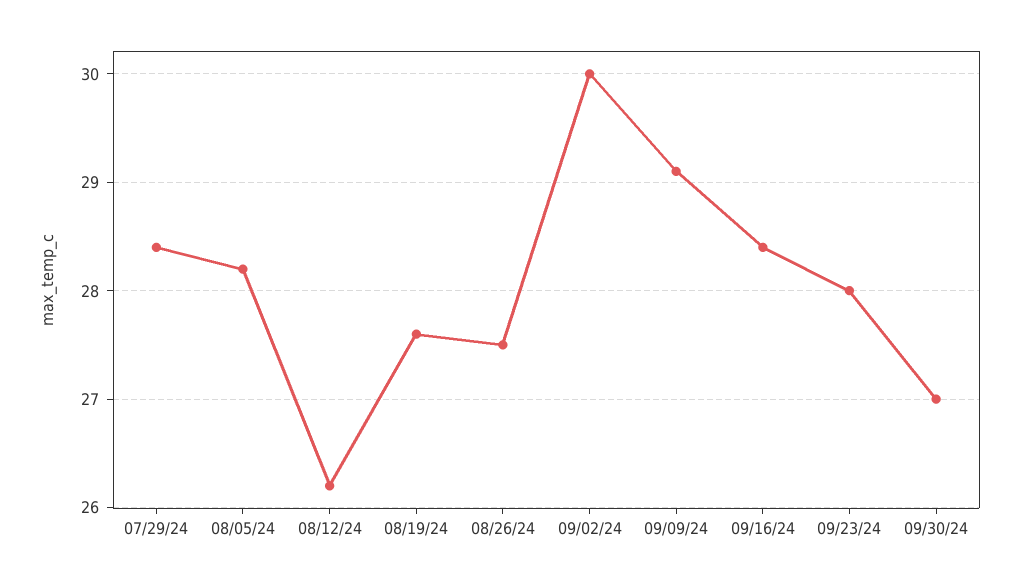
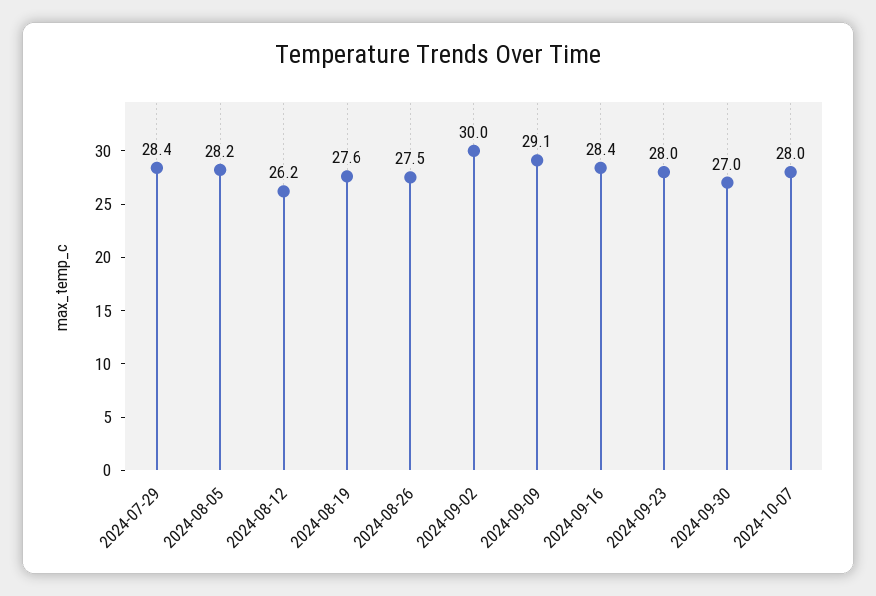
2024-10-07: none -> 28

